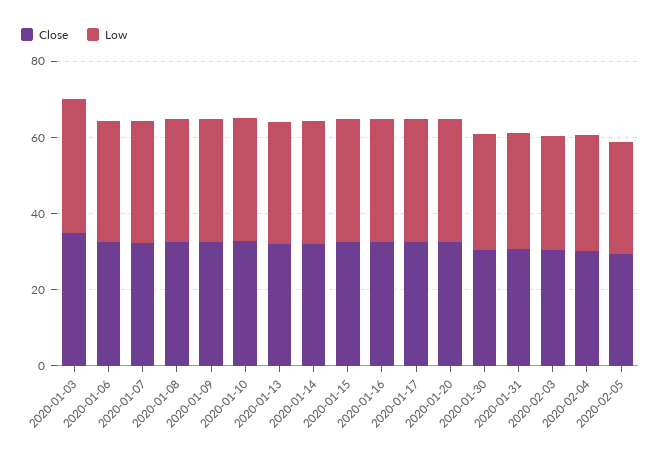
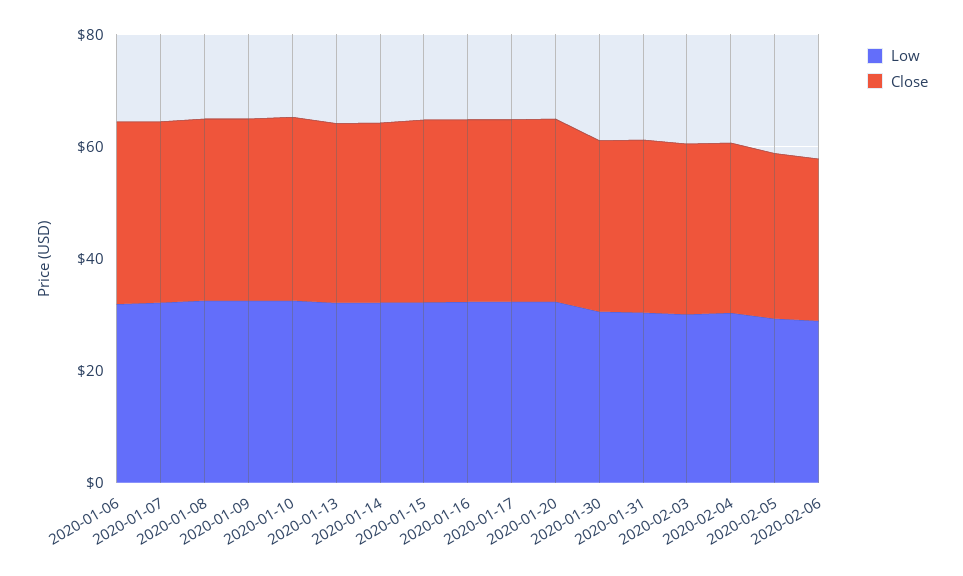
Close, 2020-01-03: 35 -> none
Low, 2020-01-03: 35 -> none
Low, 2020-02-06: none -> 30
Close, 2020-02-06: none -> 30

